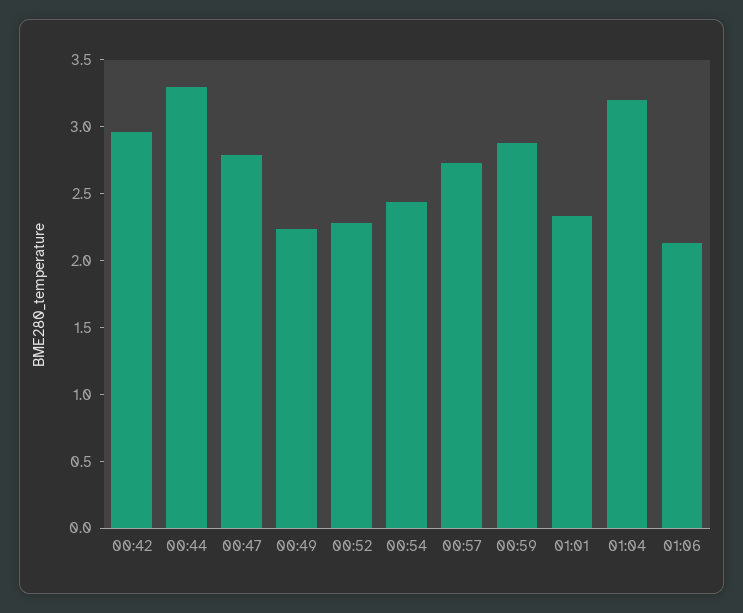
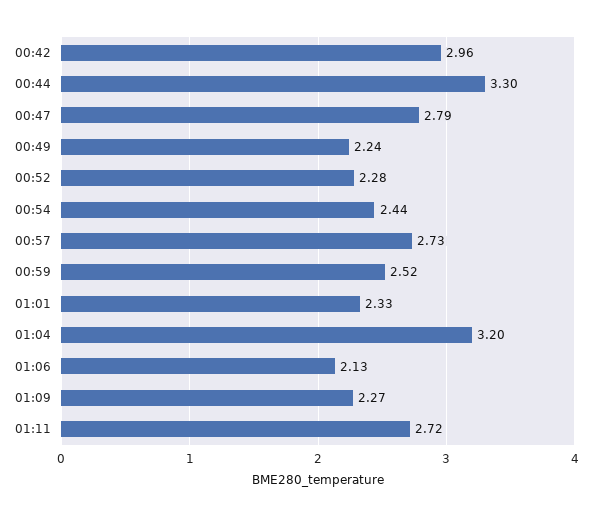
00:59: 2.9 -> 2.52
01:09: none -> 2.27
01:11: none -> 2.72

